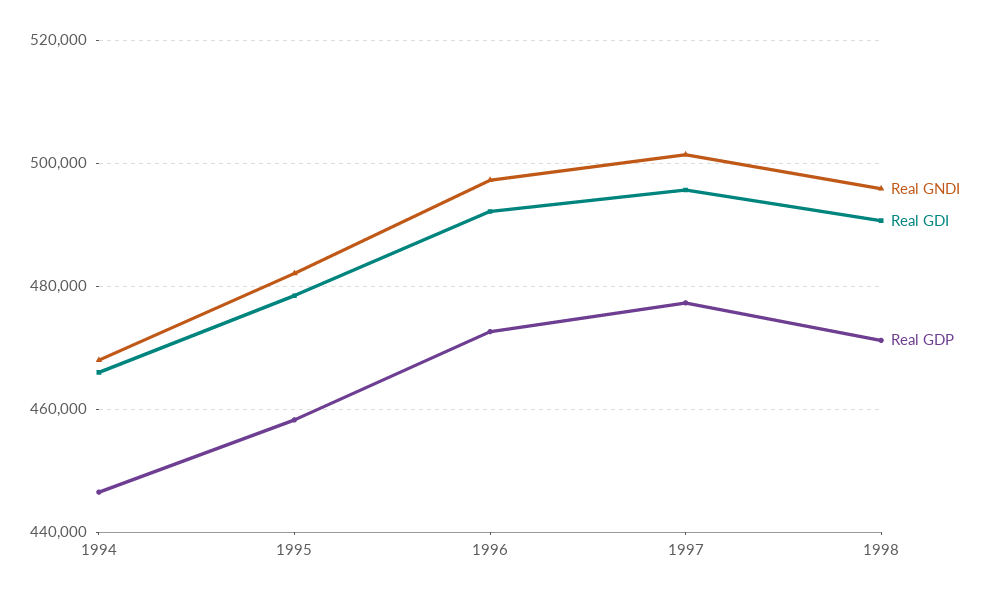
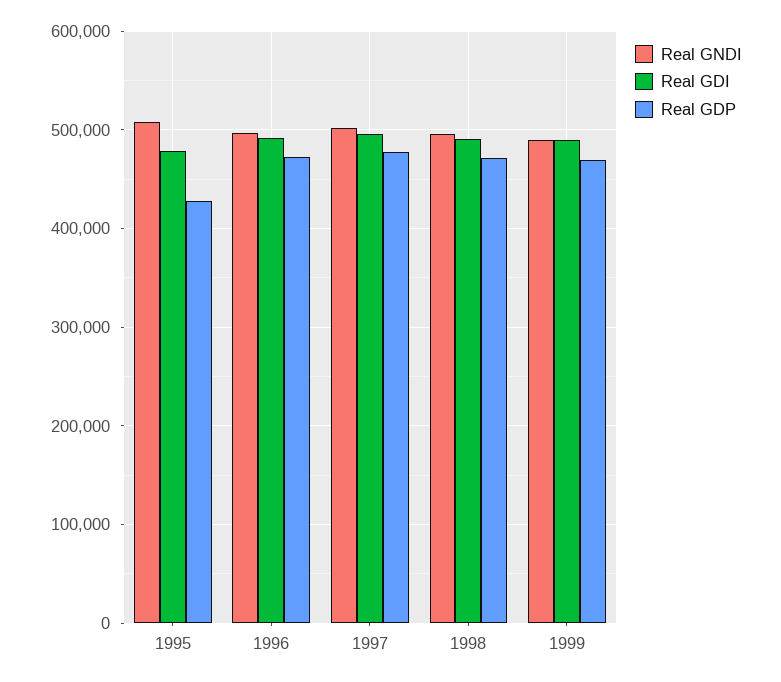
Real GNDI, 1994: 468000 -> none
Real GDI, 1994: 466000 -> none
Real GDP, 1994: 446000 -> none
Real GNDI, 1995: 482000 -> 510000
Real GDP, 1995: 458000 -> 430000
Real GNDI, 1999: none -> 490000
Real GDI, 1999: none -> 490000
Real GDP, 1999: none -> 470000

